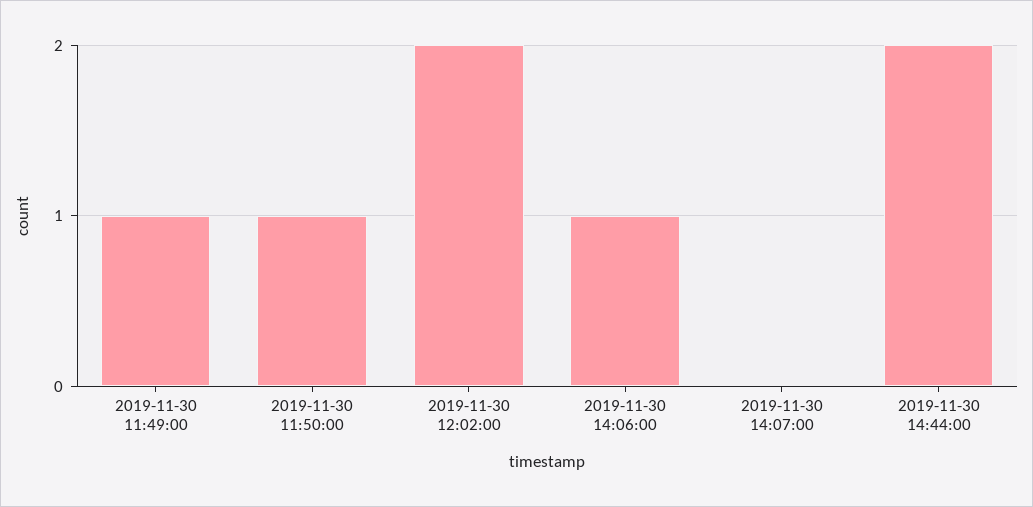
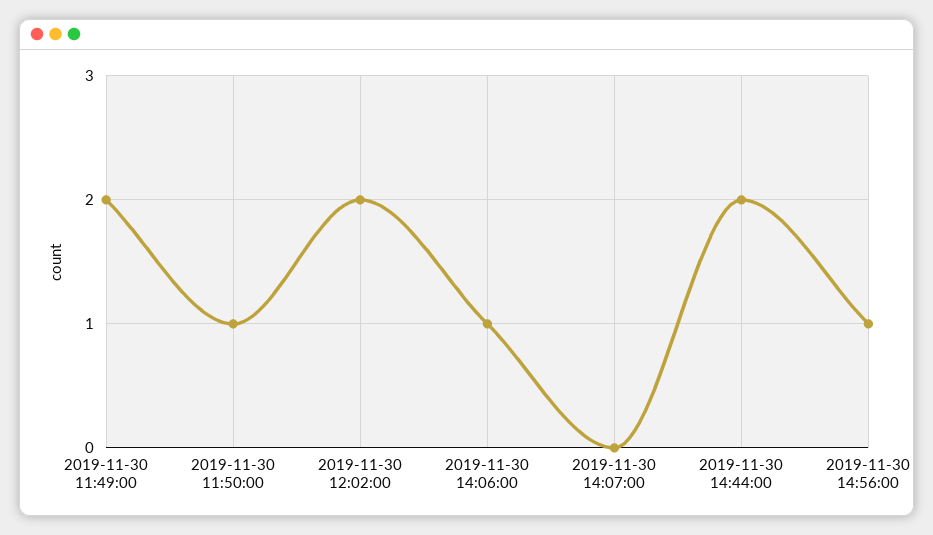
2019-11-30 11:49:00: 1 -> 2
2019-11-30 14:56:00: none -> 1

